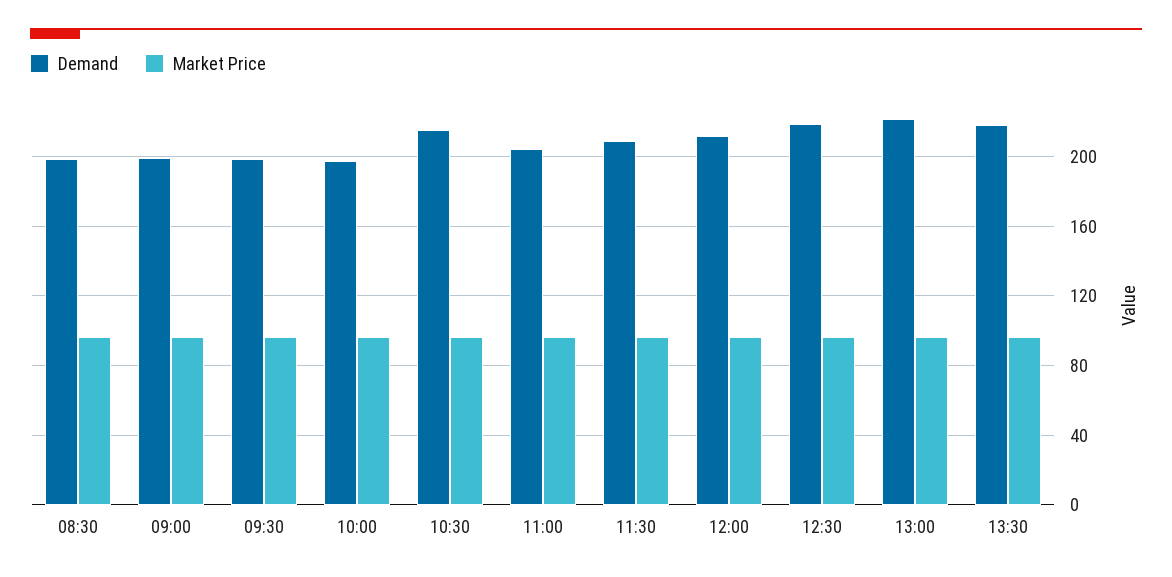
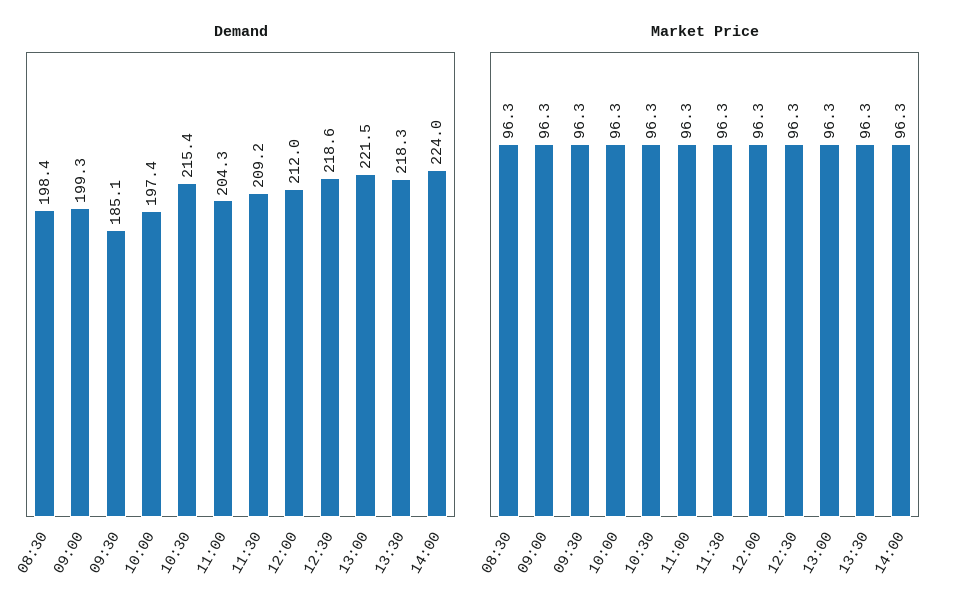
Demand, 09:30: 200 -> 185.1
Demand, 14:00: none -> 224
Market Price, 14:00: none -> 96.3

